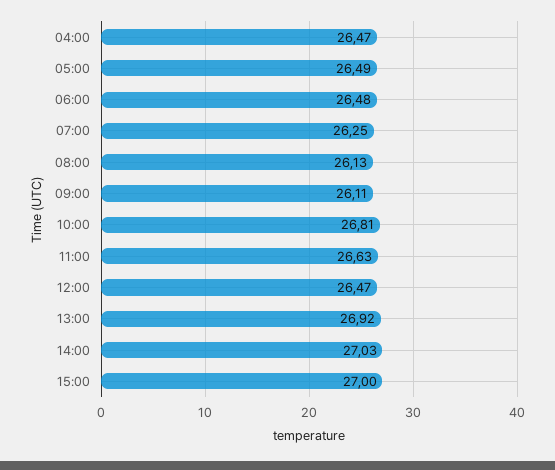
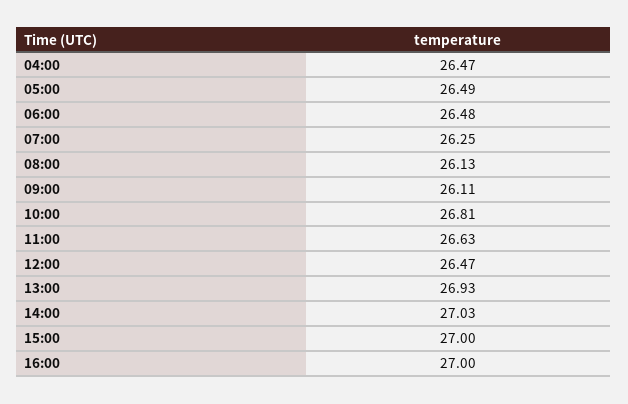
13:00: 26.92 -> 26.93
16:00: none -> 27

